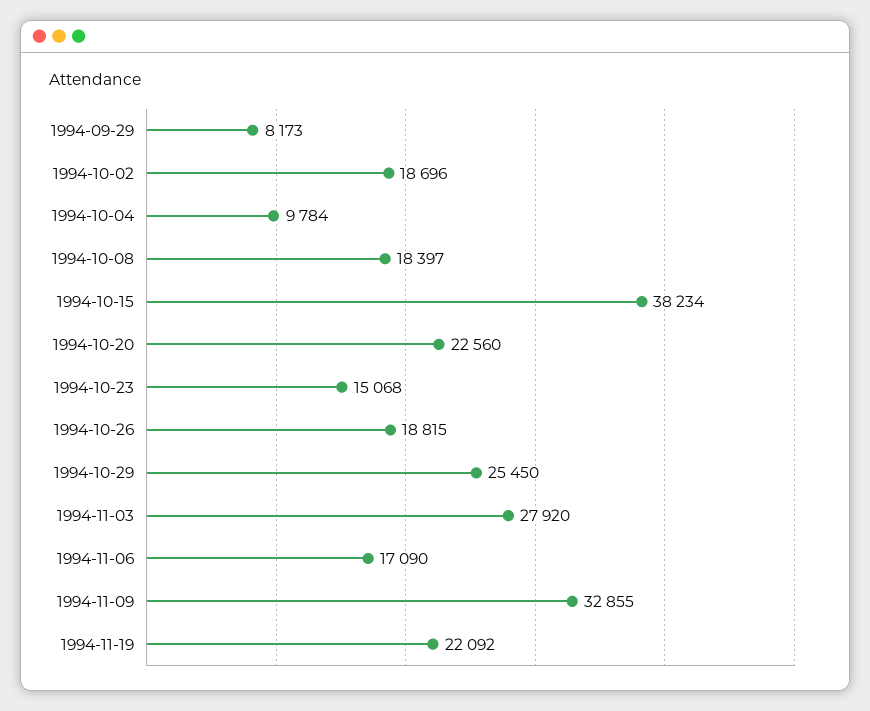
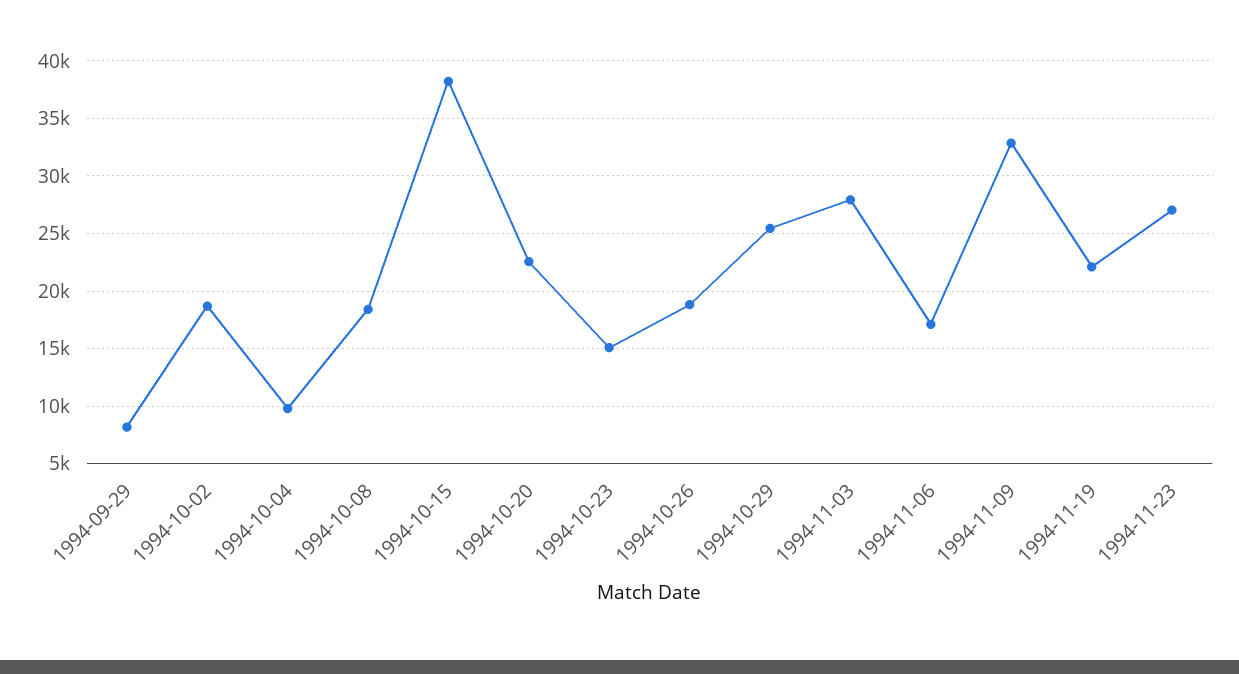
1994-11-23: none -> 27000

